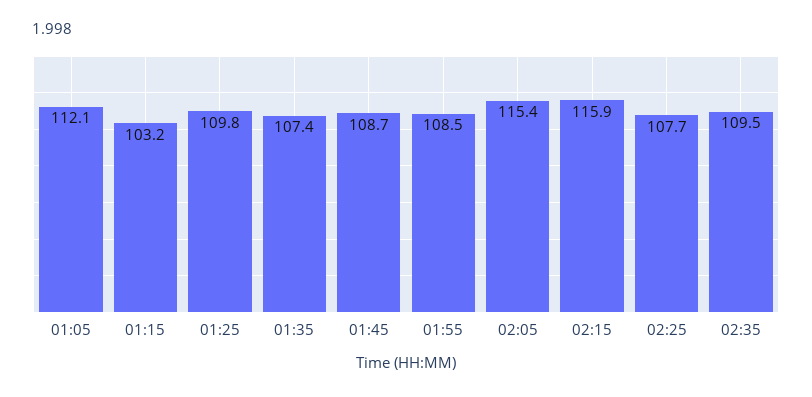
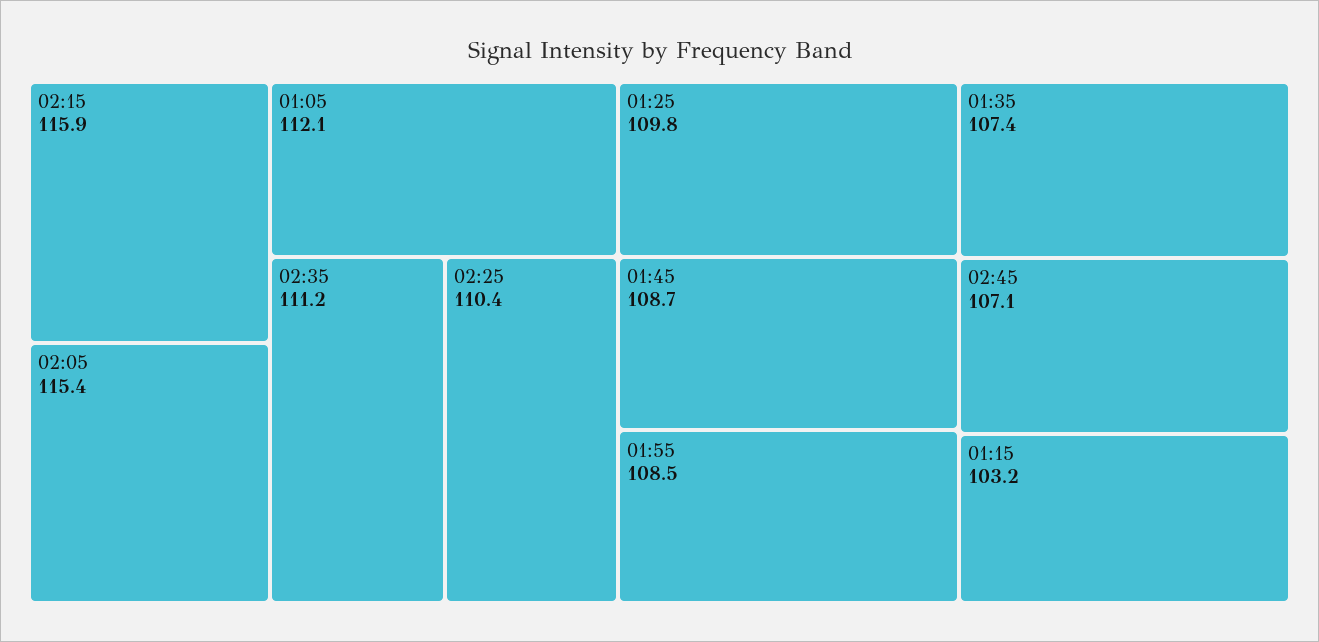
02:25: 107.7 -> 110.4
02:35: 109.5 -> 111.2
02:45: none -> 107.1

